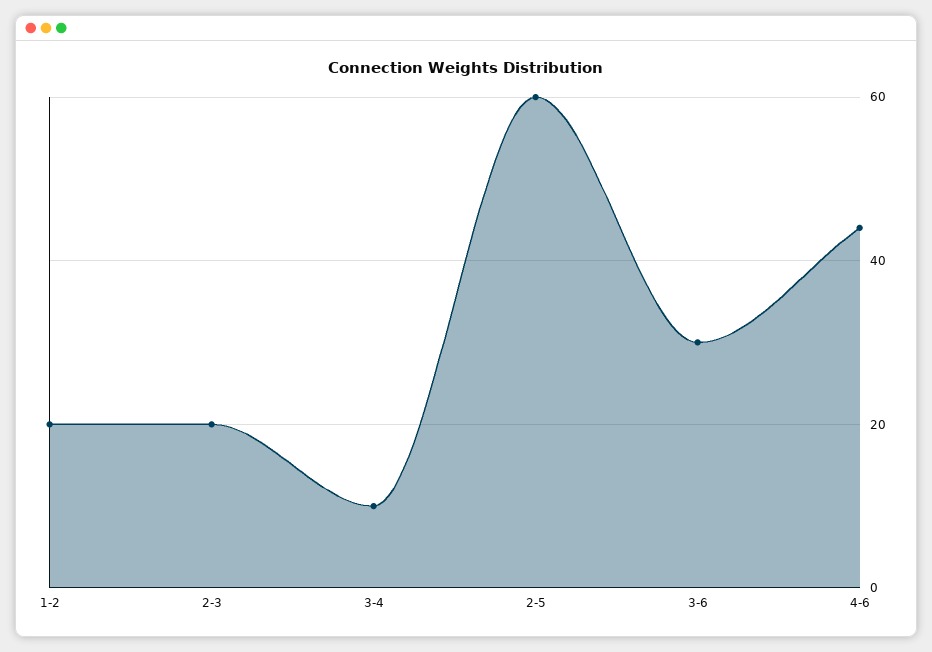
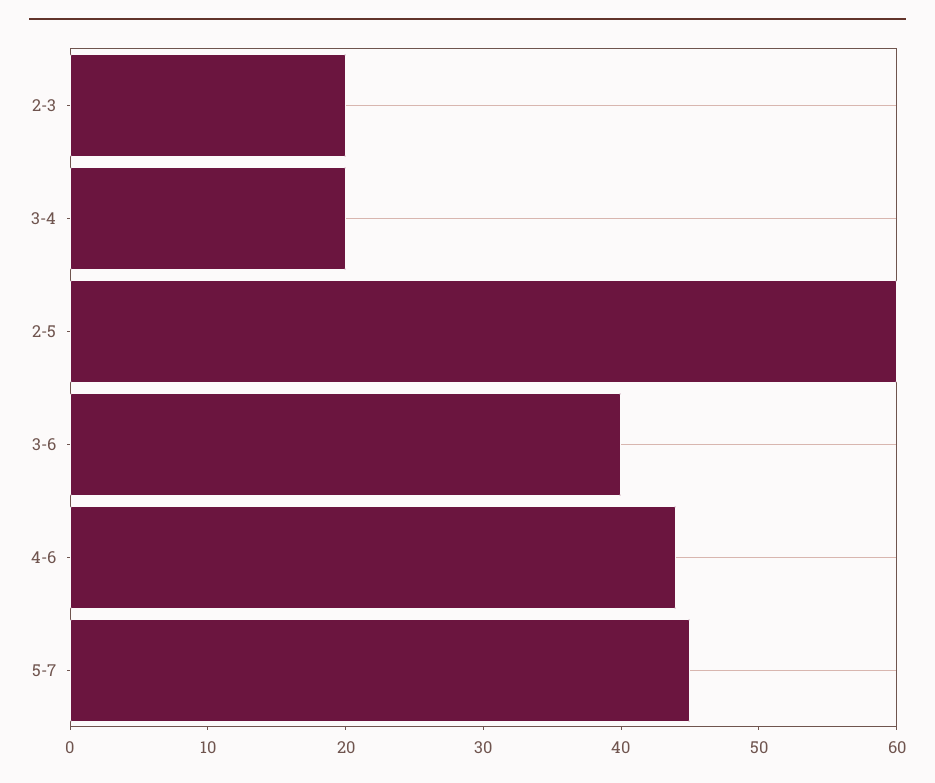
1-2: 20 -> none
3-4: 10 -> 20
3-6: 30 -> 40
5-7: none -> 45

